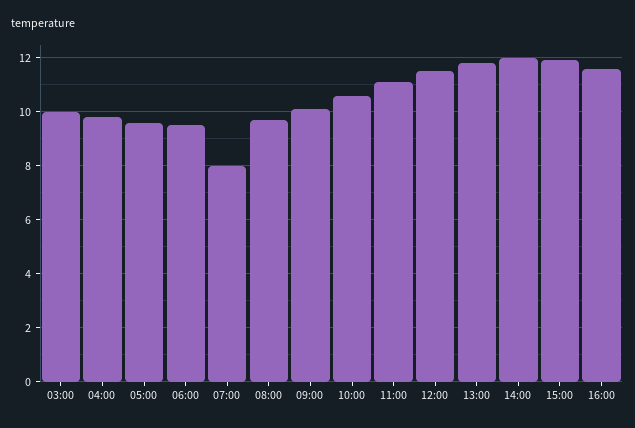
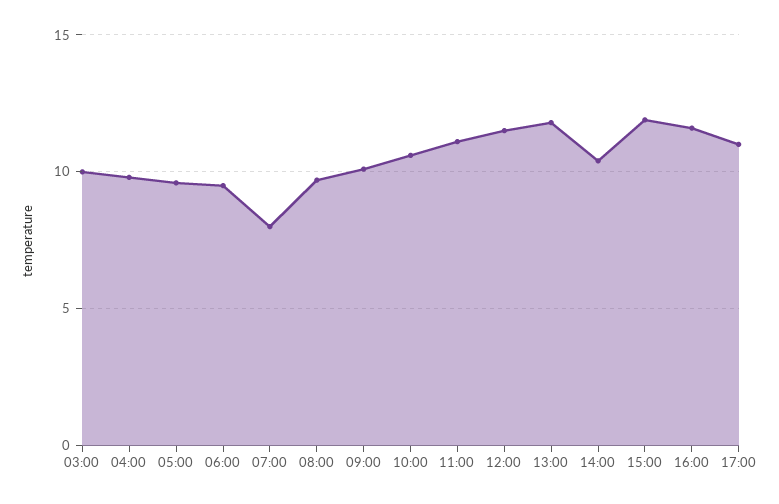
14:00: 12 -> 10.5
17:00: none -> 11

